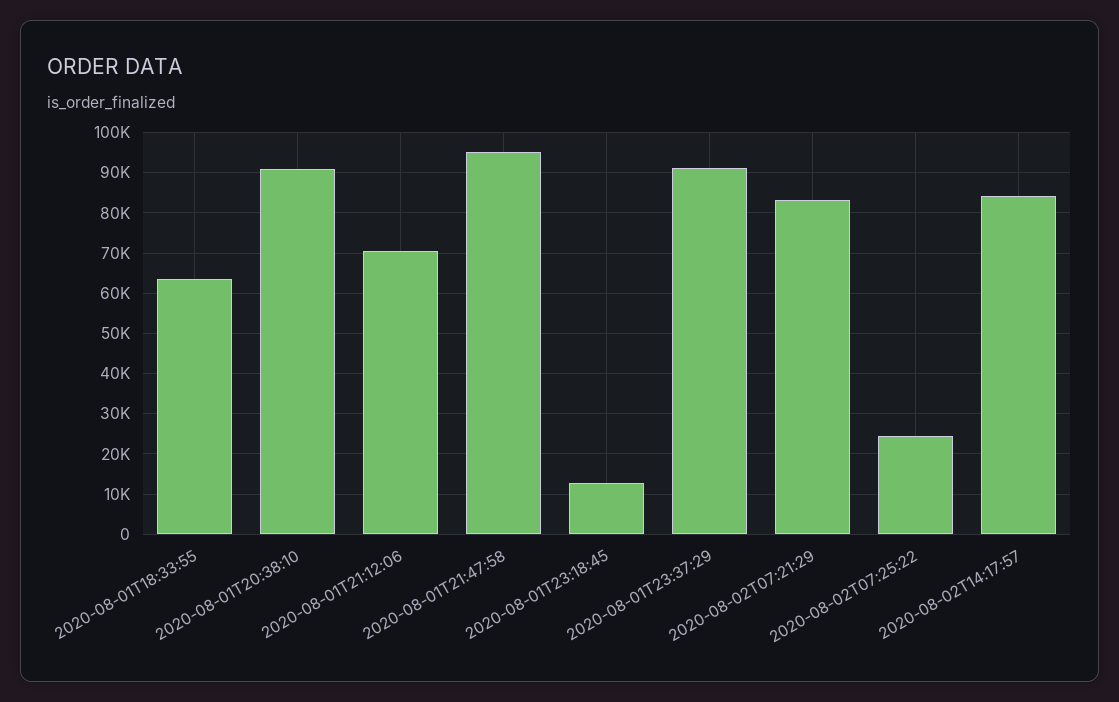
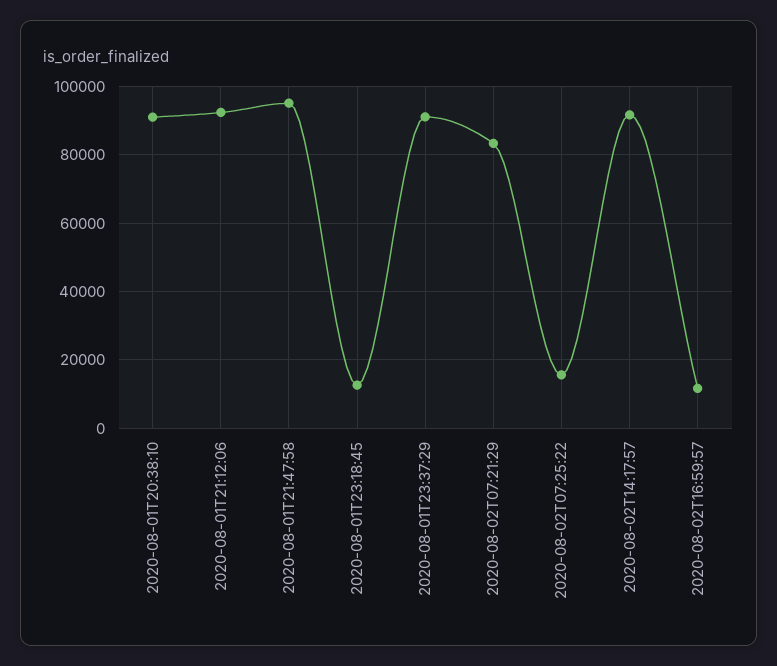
2020-08-01T18:33:55: 64000 -> none
2020-08-01T21:12:06: 70000 -> 92000
2020-08-02T07:25:22: 24000 -> 16000
2020-08-02T14:17:57: 84000 -> 92000
2020-08-02T16:59:57: none -> 12000

